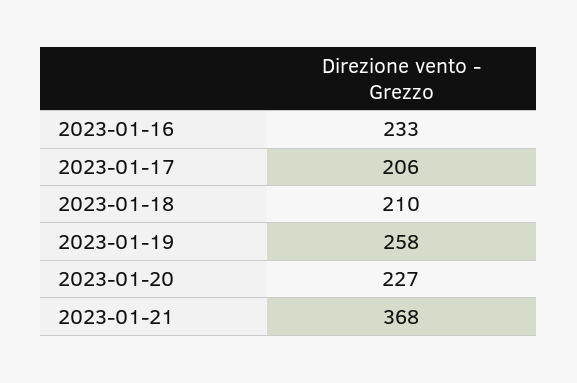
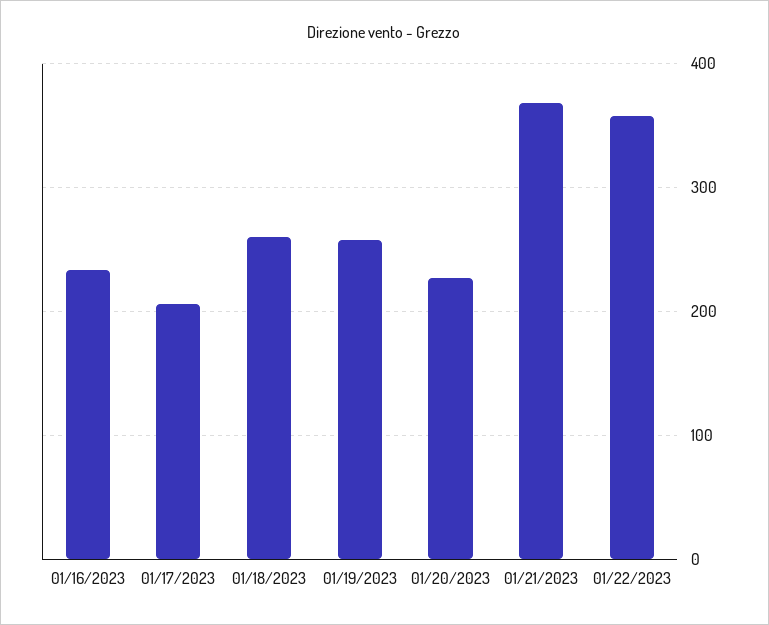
2023-01-18: 210 -> 260
01/22/2023: none -> 360

